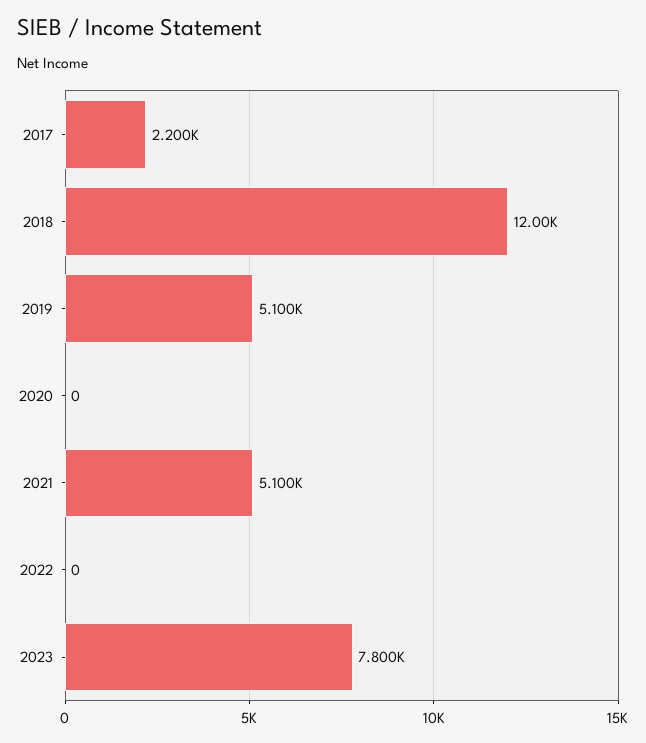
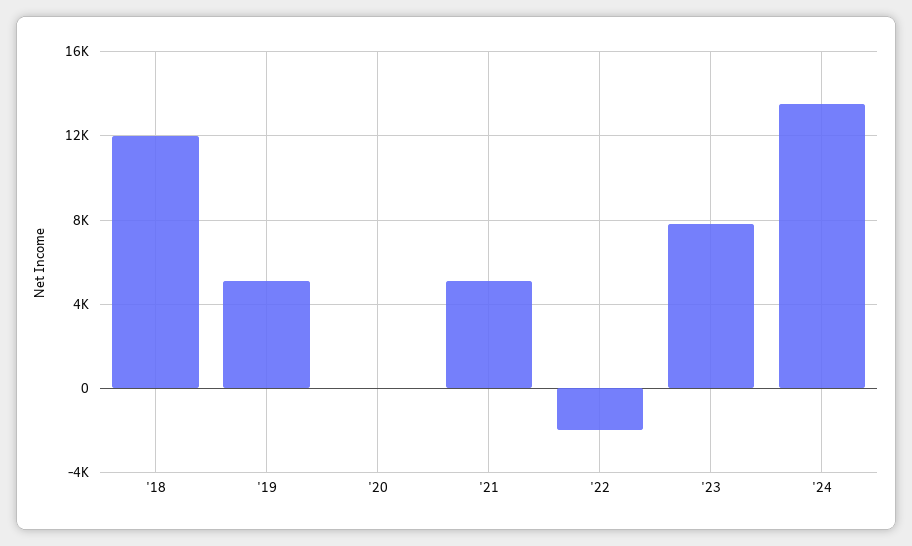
2017: 2200 -> none
2022: 0 -> -2000
'24: none -> 13500

